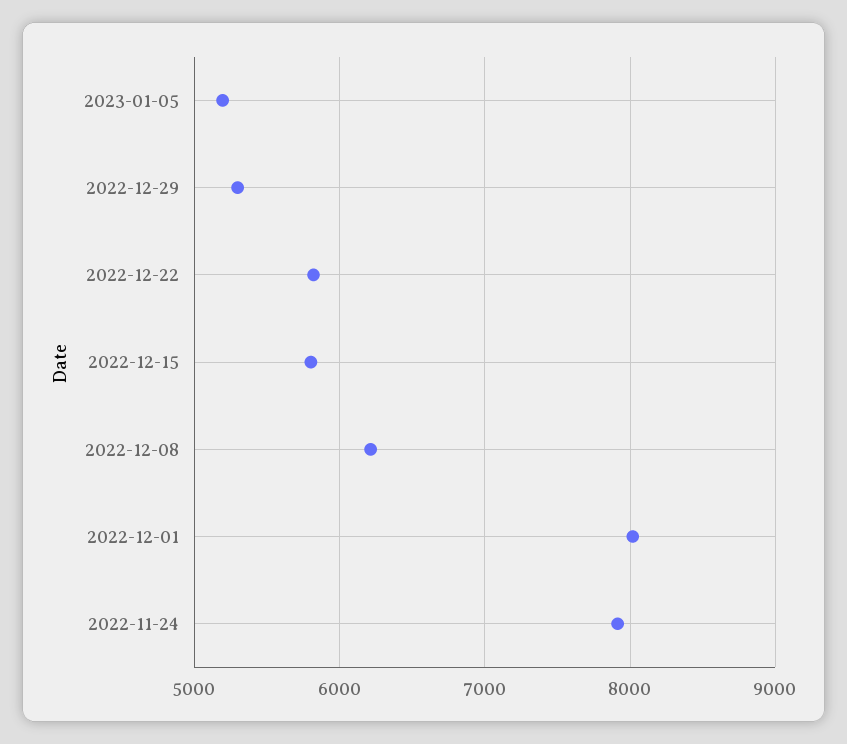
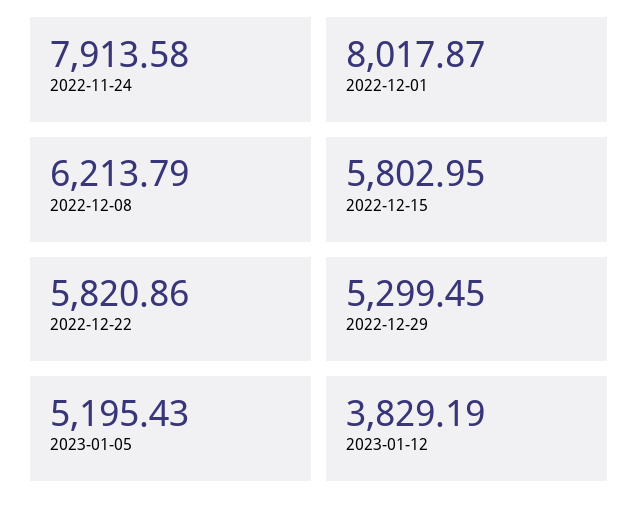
2023-01-12: none -> 3829.19

